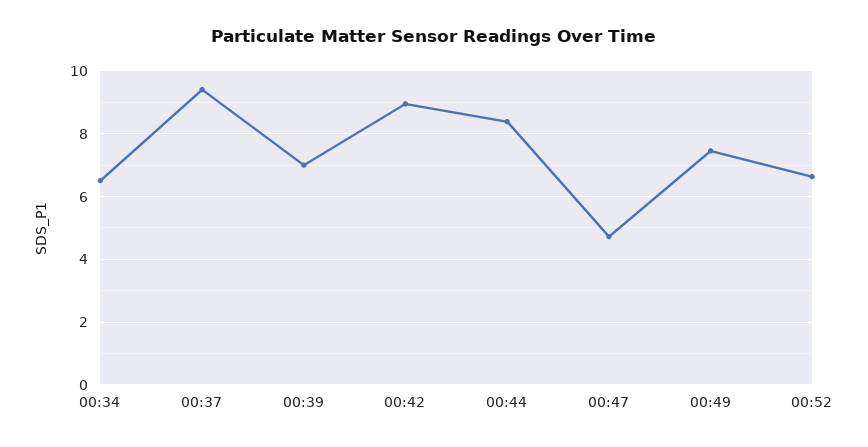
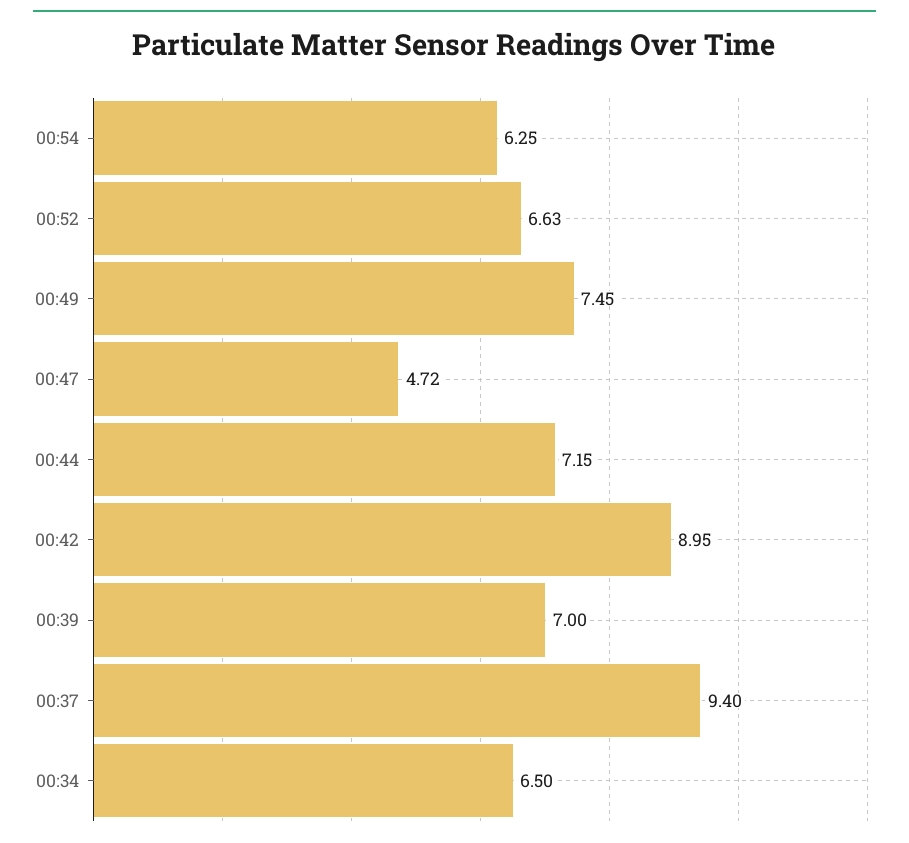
00:44: 8.4 -> 7.15
00:54: none -> 6.25

